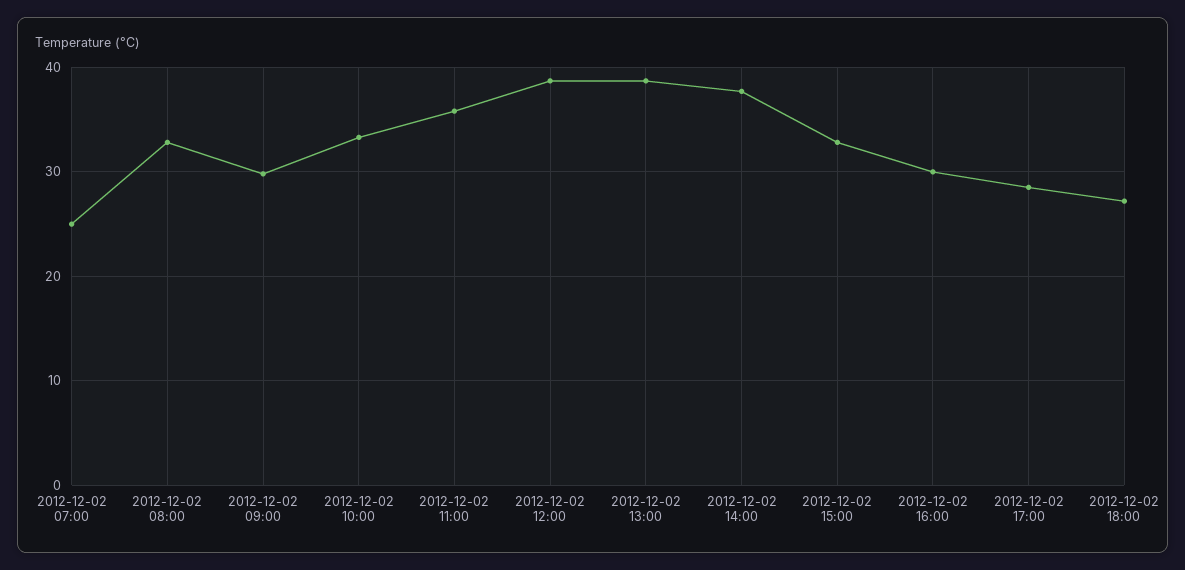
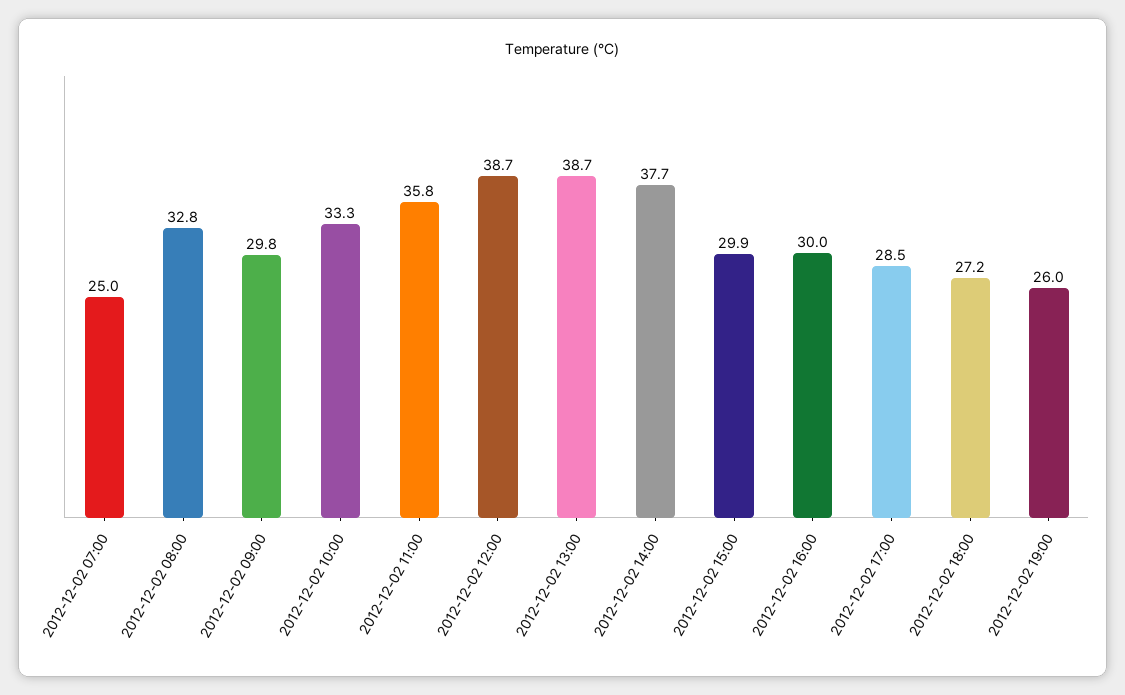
2012-12-02 15:00: 33 -> 29.9
2012-12-02 19:00: none -> 26

